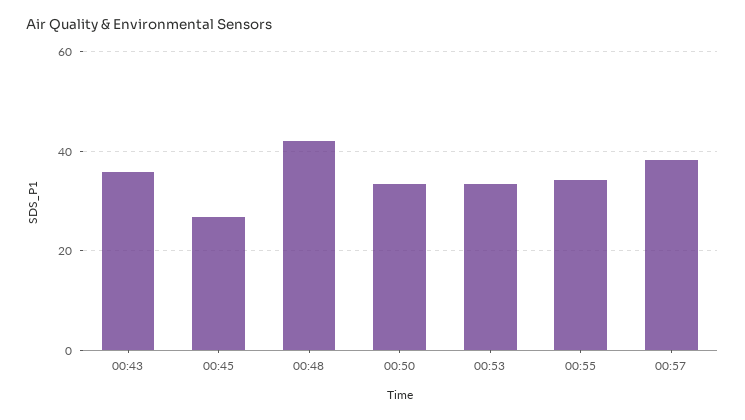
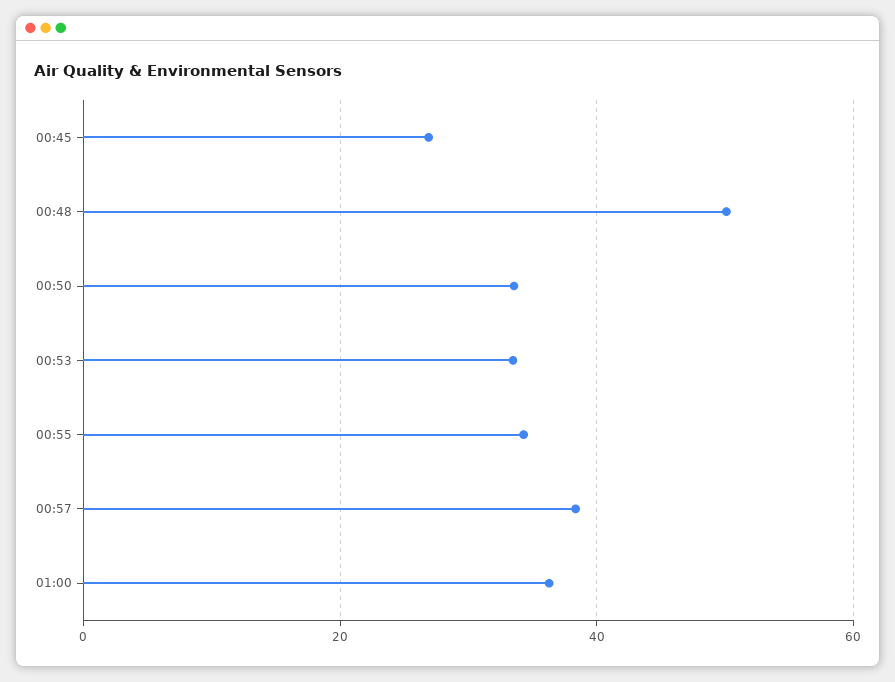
00:43: 36 -> none
00:48: 42 -> 50
01:00: none -> 36

